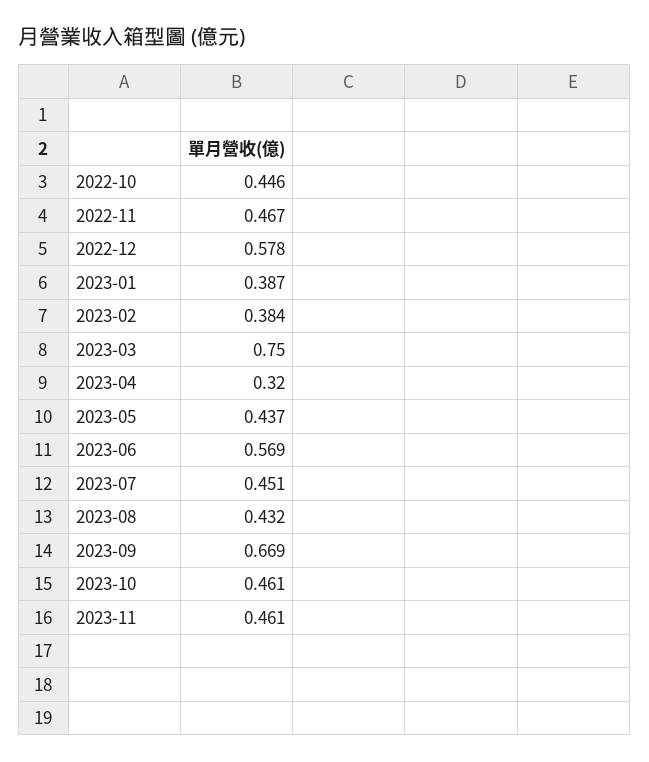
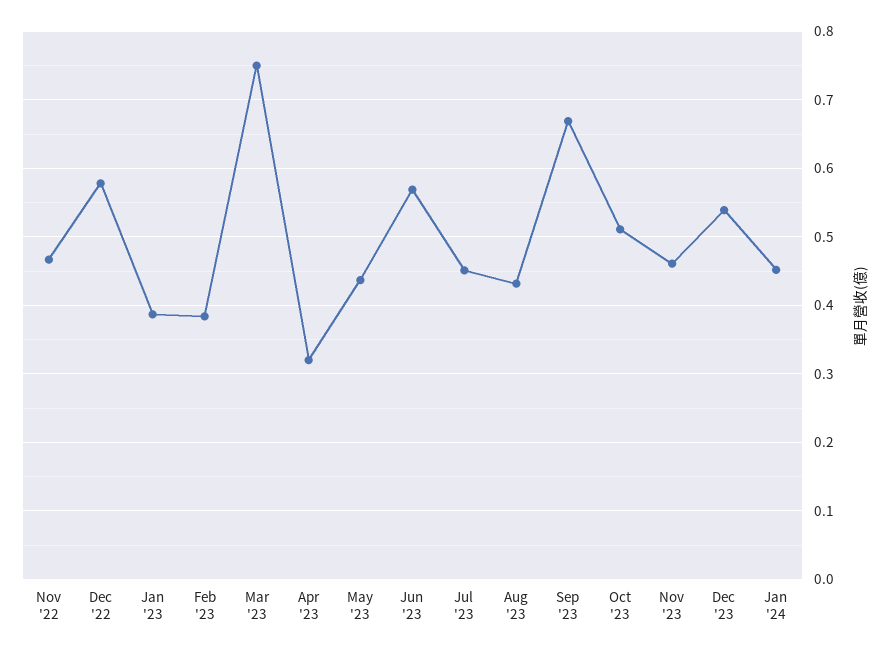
2022-10: 0.446 -> none
2023-10: 0.461 -> 0.51
Dec '23: none -> 0.54
Jan '24: none -> 0.45

